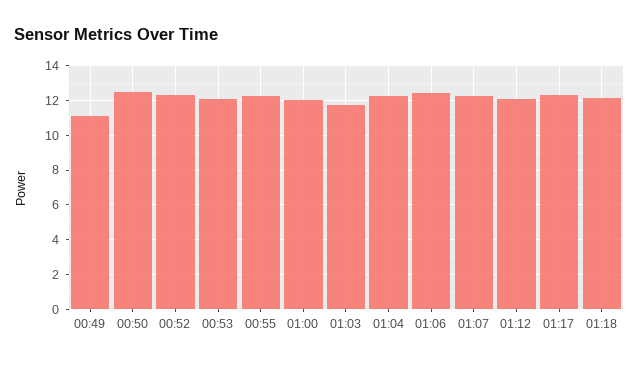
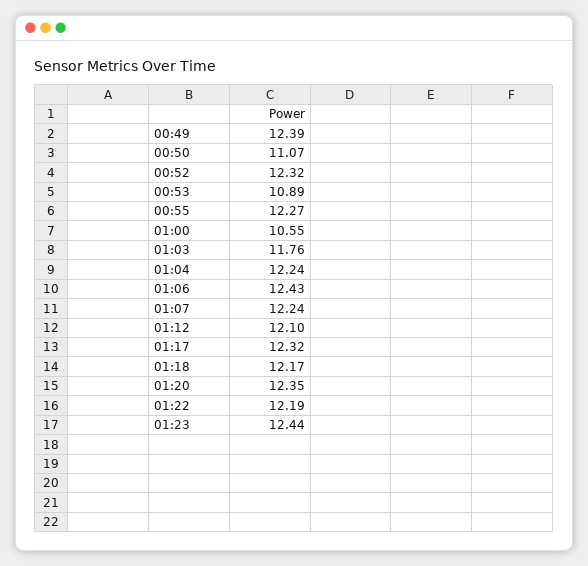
00:49: 11 -> 12.39
00:50: 12.5 -> 11.07
00:53: 12 -> 10.89
01:00: 12 -> 10.55
01:20: none -> 12.35
01:22: none -> 12.19
01:23: none -> 12.44

